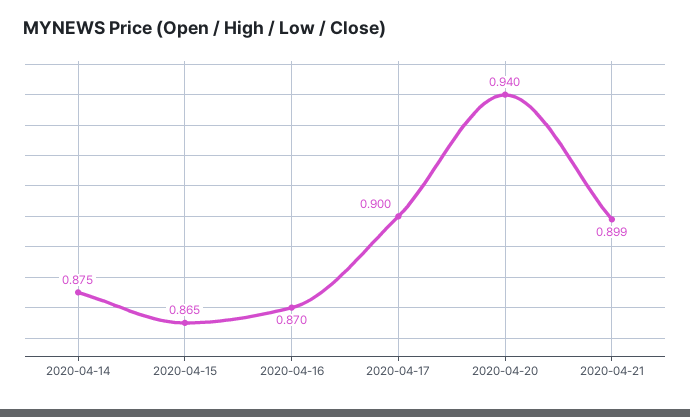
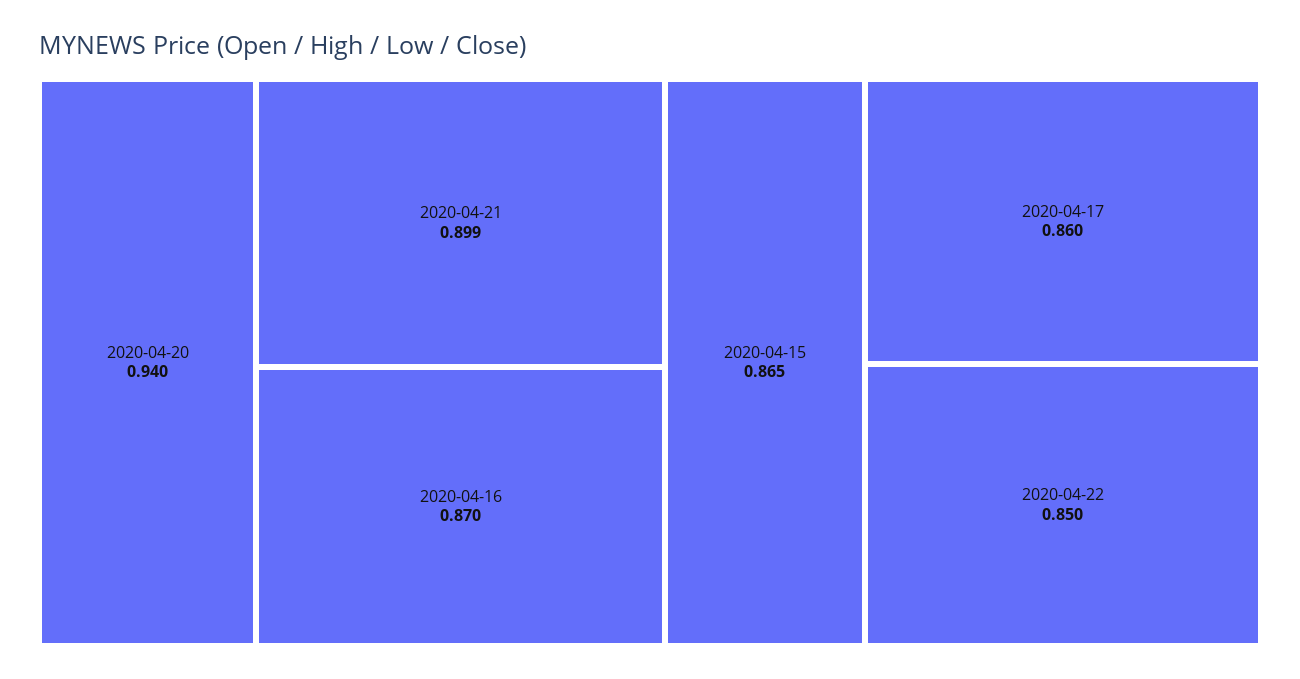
2020-04-14: 0.875 -> none
2020-04-17: 0.9 -> 0.86
2020-04-22: none -> 0.85

